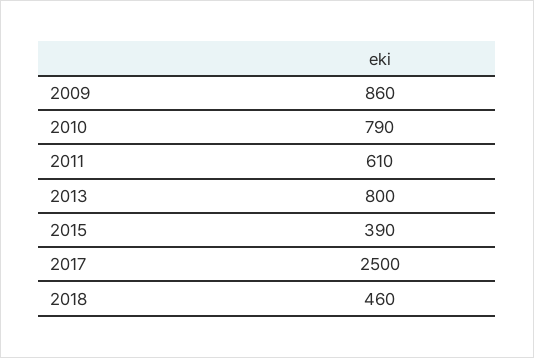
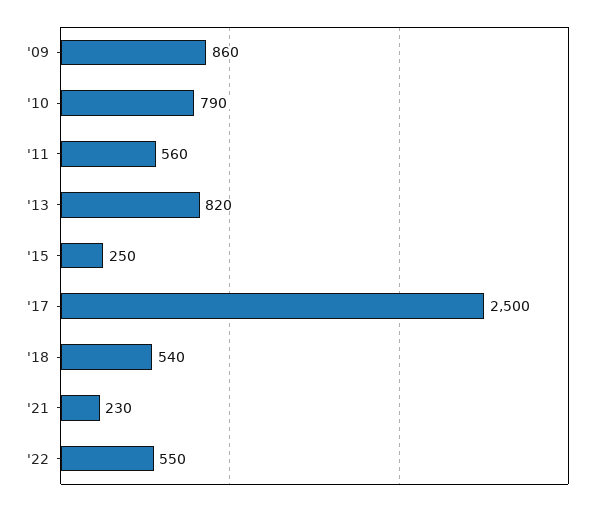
2011: 610 -> 560
2013: 800 -> 820
2015: 390 -> 250
2018: 460 -> 540
'21: none -> 230
'22: none -> 550

